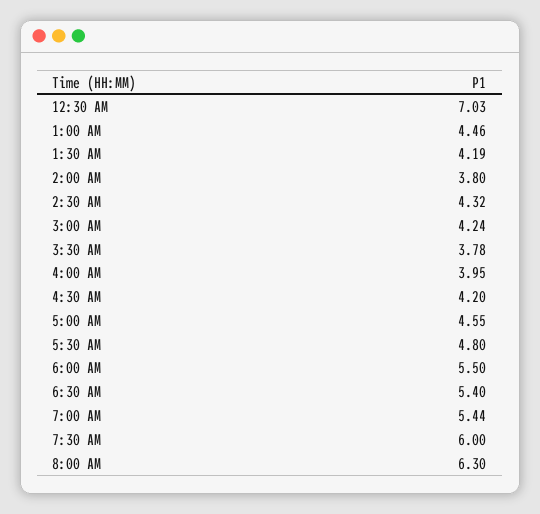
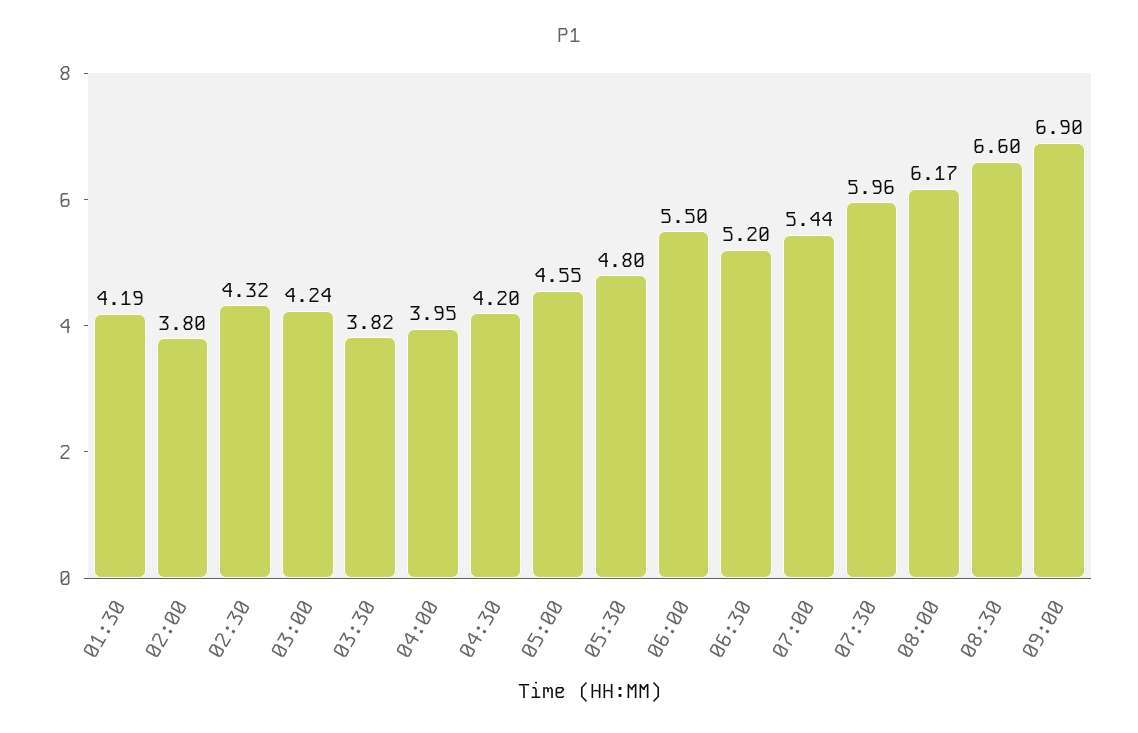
12:30 AM: 7.03 -> none
1:00 AM: 4.46 -> none
3:30 AM: 3.78 -> 3.82
6:30 AM: 5.4 -> 5.2
7:30 AM: 6 -> 5.96
8:00 AM: 6.3 -> 6.17
08:30: none -> 6.6
09:00: none -> 6.9

